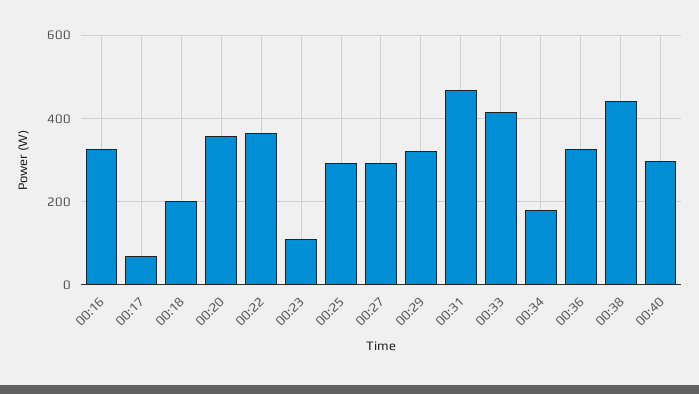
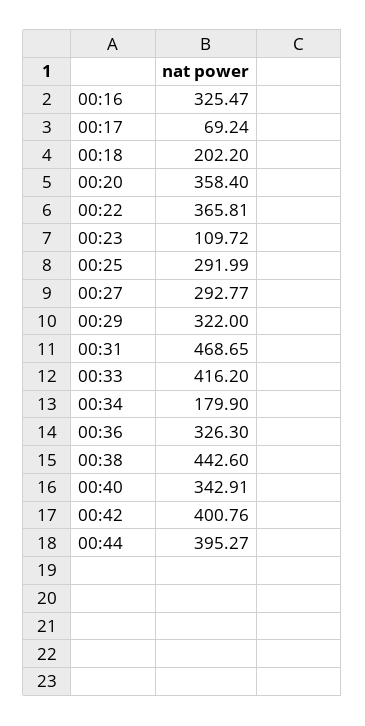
00:40: 300 -> 342.91
00:42: none -> 400.76
00:44: none -> 395.27

